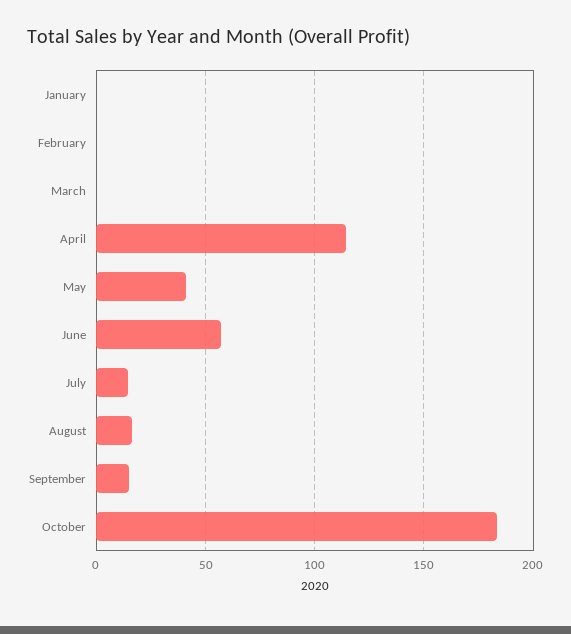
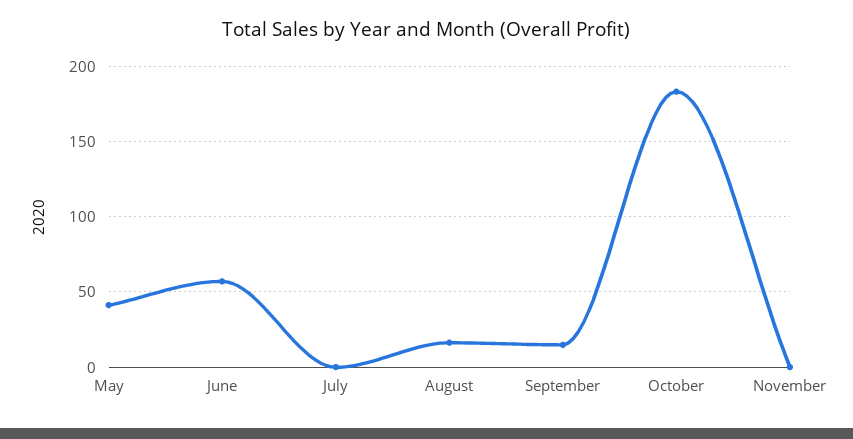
January: 0 -> none
February: 0 -> none
March: 0 -> none
April: 115 -> none
July: 15 -> 0
November: none -> 0

